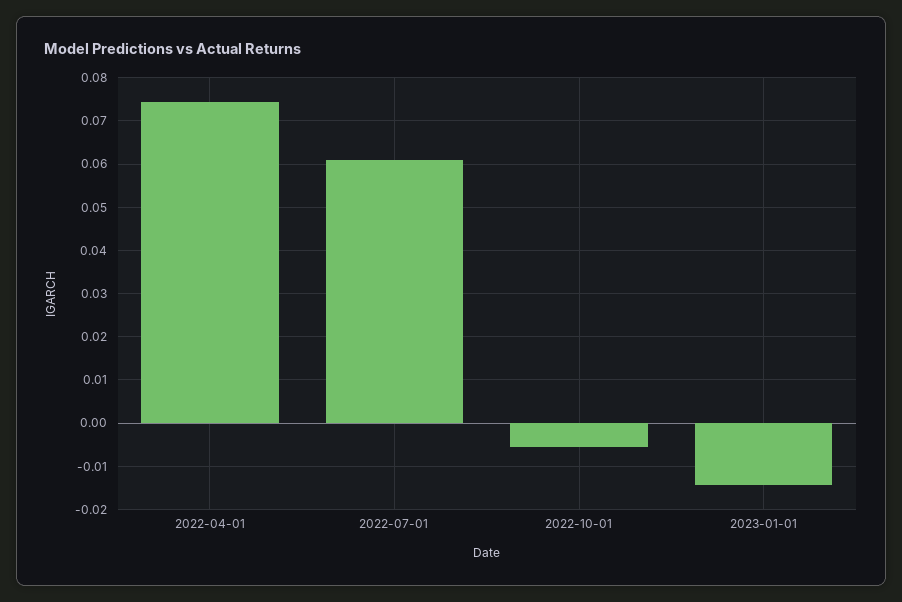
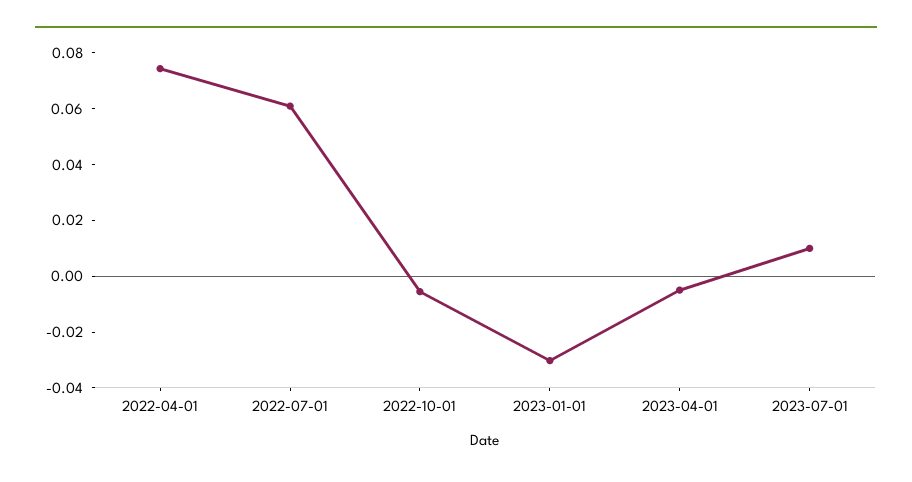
2023-01-01: -0.014 -> -0.03
2023-04-01: none -> -0.005
2023-07-01: none -> 0.01

